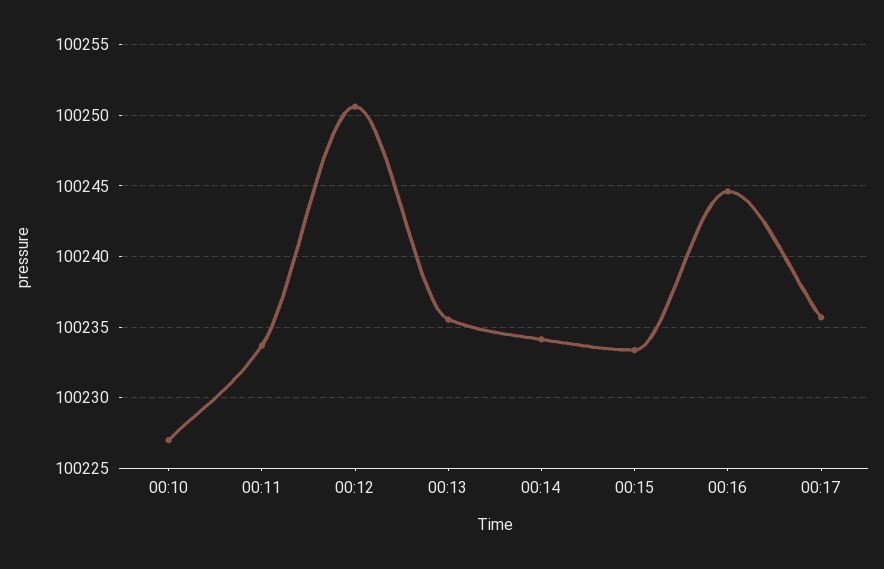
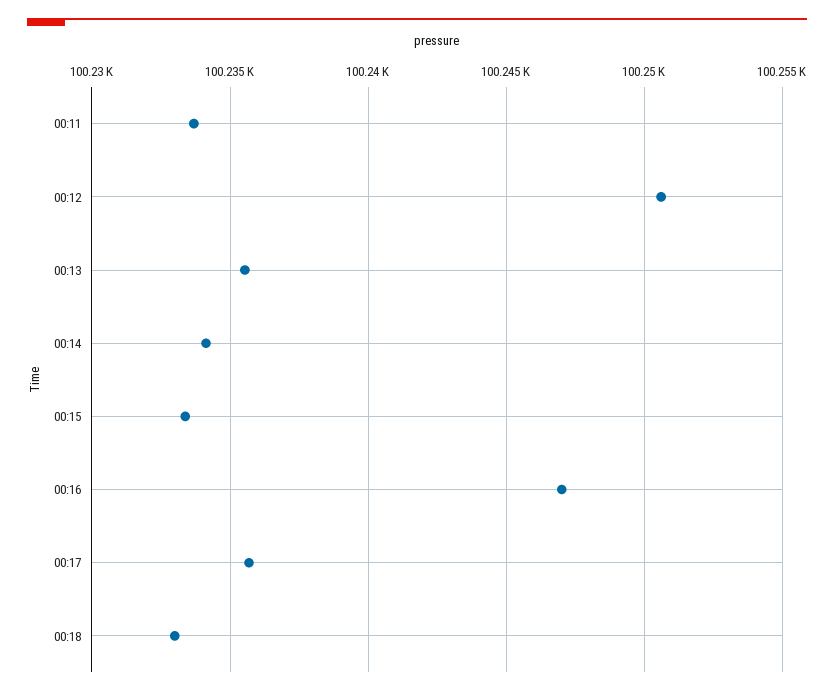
00:10: 100227 -> none
00:16: 100244.5 -> 100247
00:18: none -> 100233

